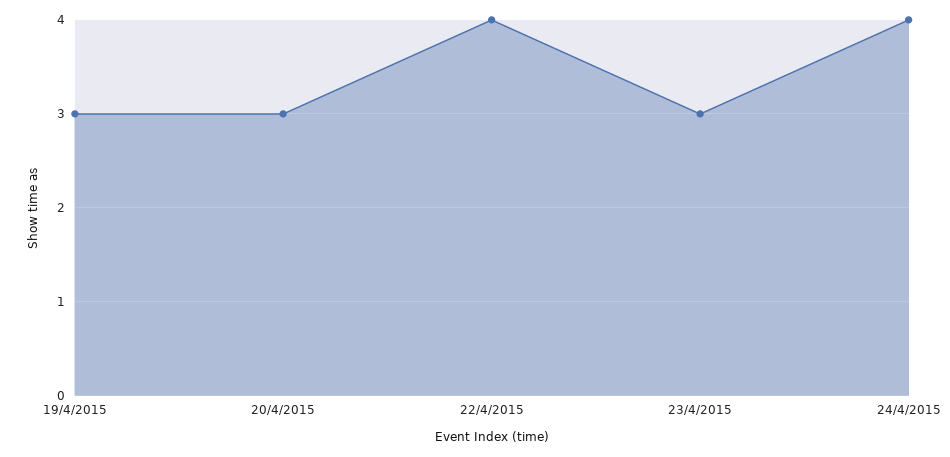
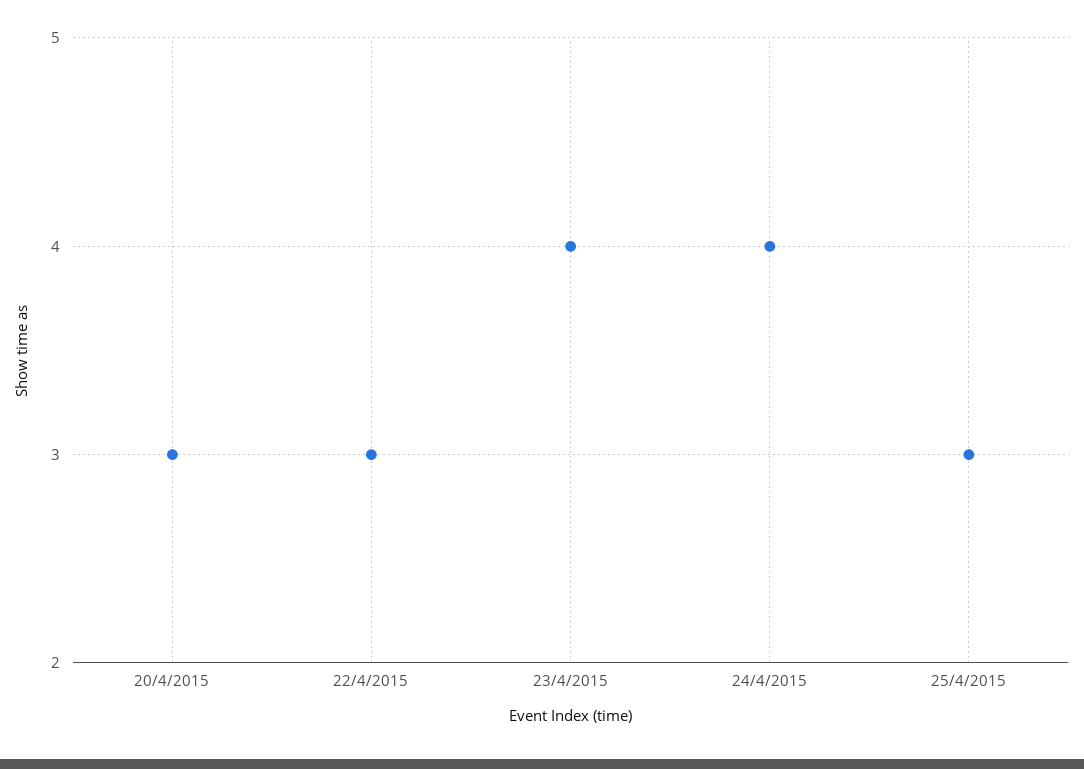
19/4/2015: 3 -> none
22/4/2015: 4 -> 3
23/4/2015: 3 -> 4
25/4/2015: none -> 3

